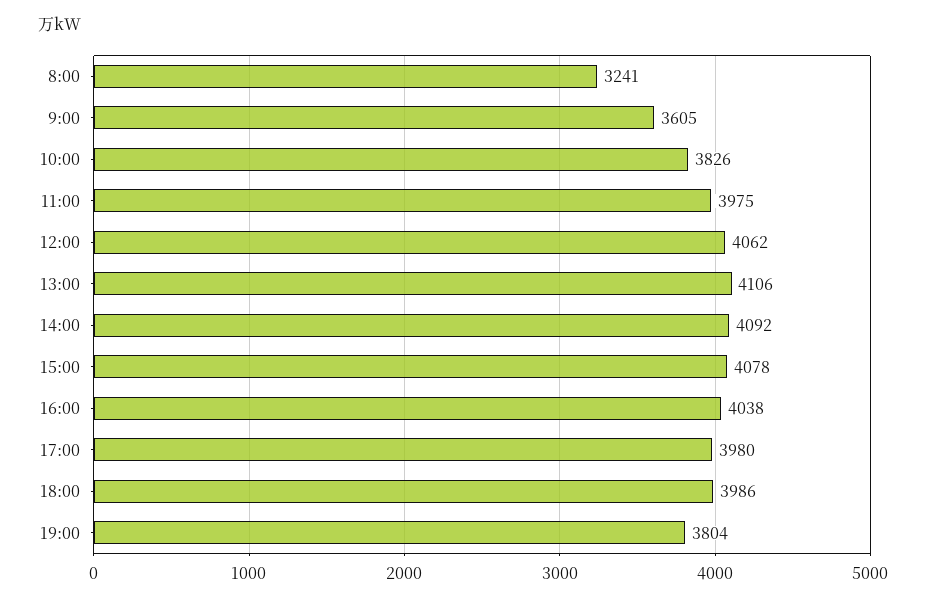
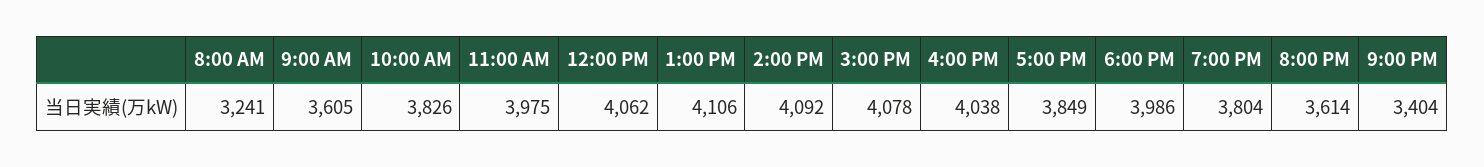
17:00: 3980 -> 3849
8:00 PM: none -> 3614
9:00 PM: none -> 3404

